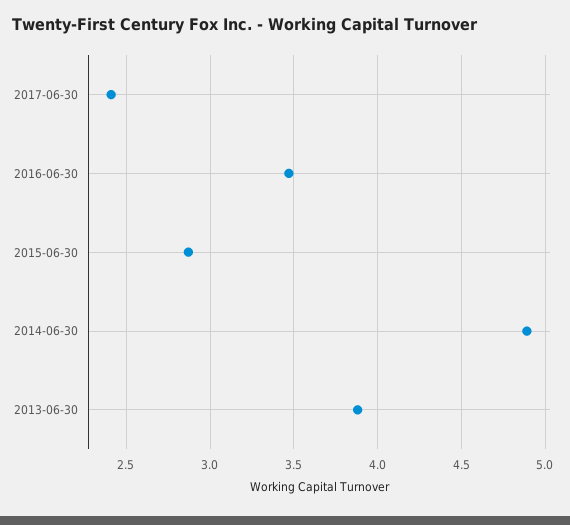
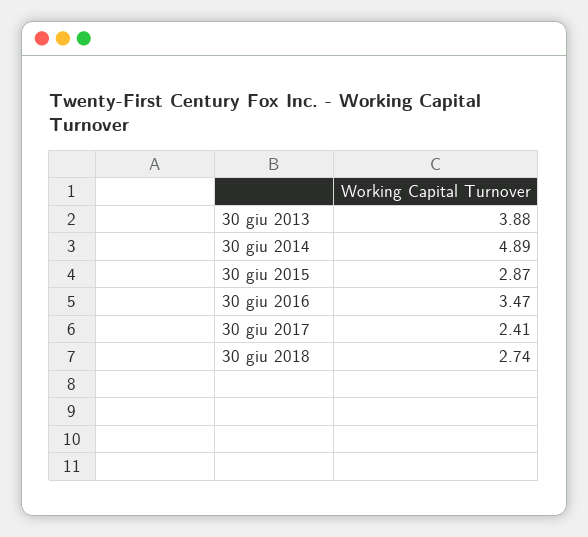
30 giu 2018: none -> 2.74

